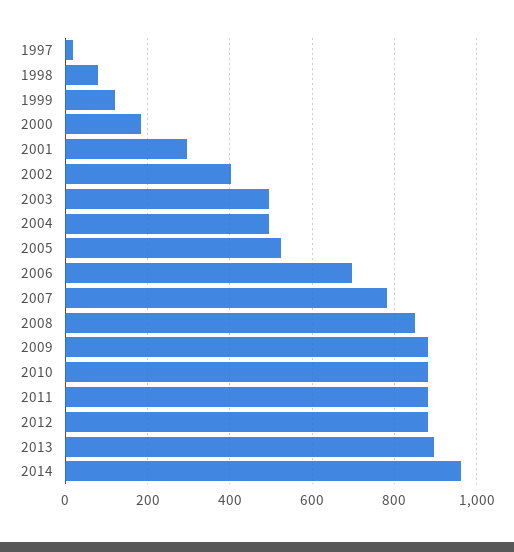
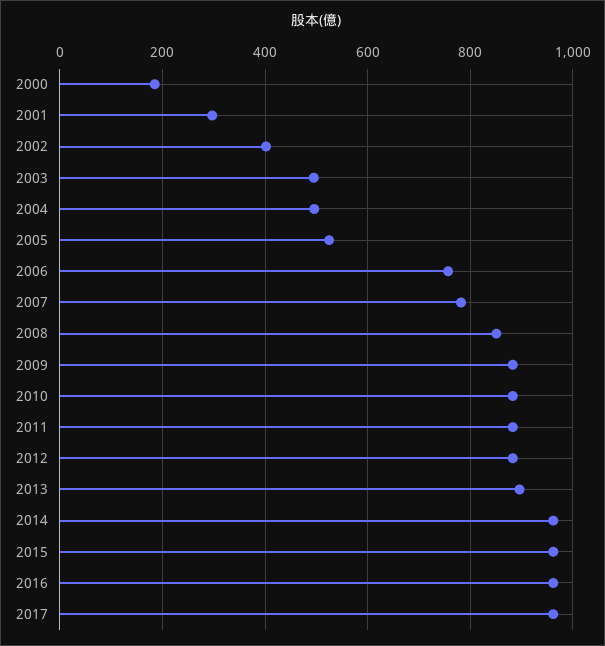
1997: 20 -> none
1998: 80 -> none
1999: 120 -> none
2006: 700 -> 760
2015: none -> 960
2016: none -> 960
2017: none -> 960

